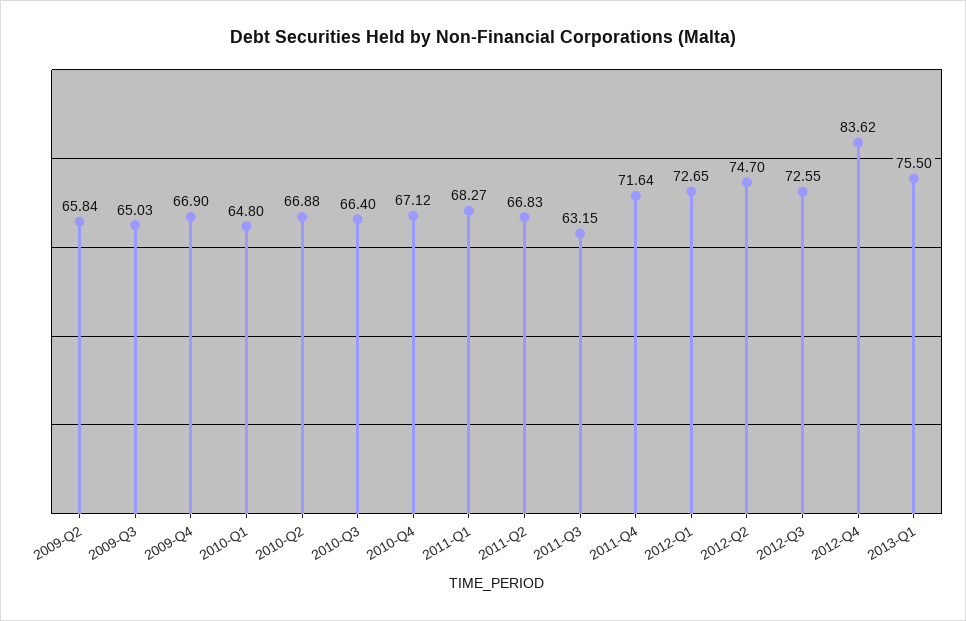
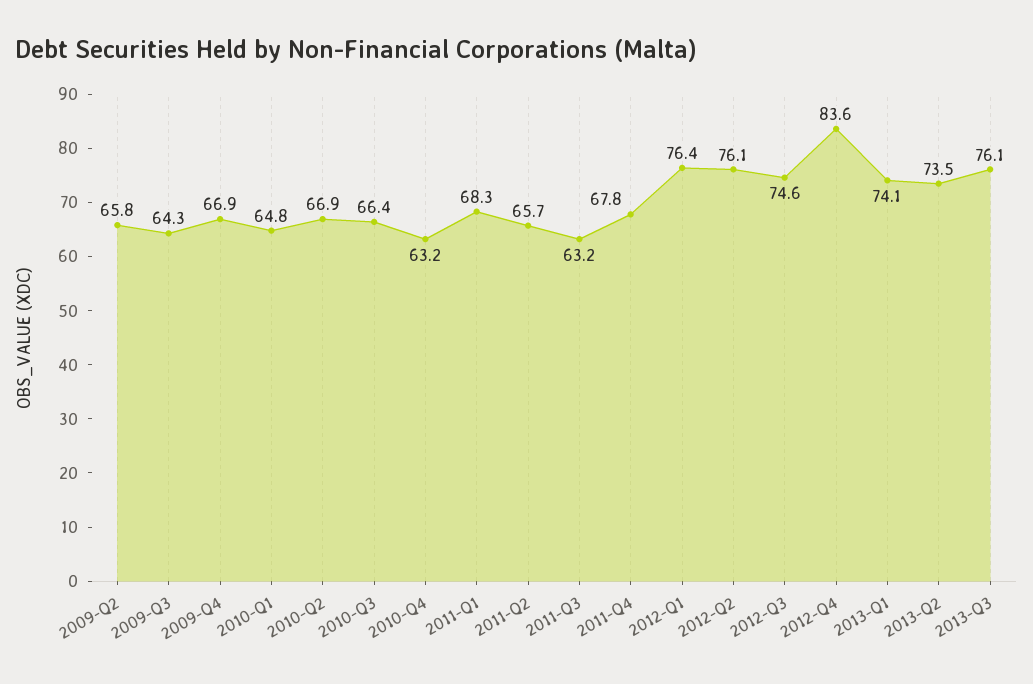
2009-Q3: 65.03 -> 64.3
2010-Q4: 67.12 -> 63.2
2011-Q2: 66.83 -> 65.7
2011-Q4: 71.64 -> 67.8
2012-Q1: 72.65 -> 76.4
2012-Q2: 74.7 -> 76.1
2012-Q3: 72.55 -> 74.6
2013-Q1: 75.5 -> 74.1
2013-Q2: none -> 73.5
2013-Q3: none -> 76.1

